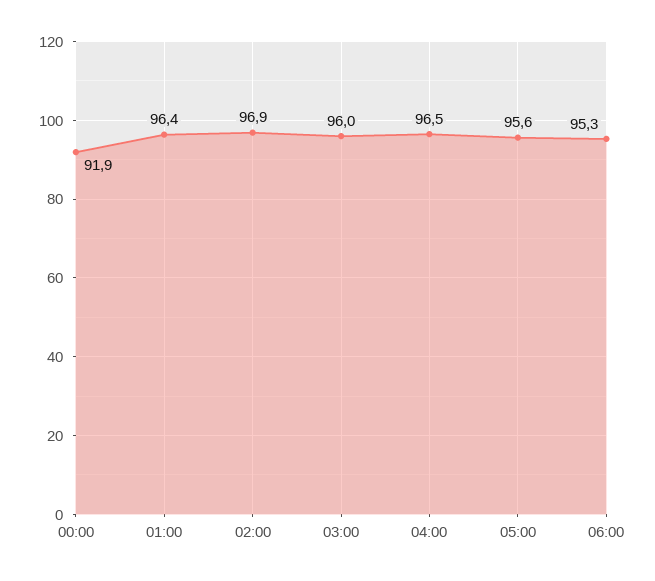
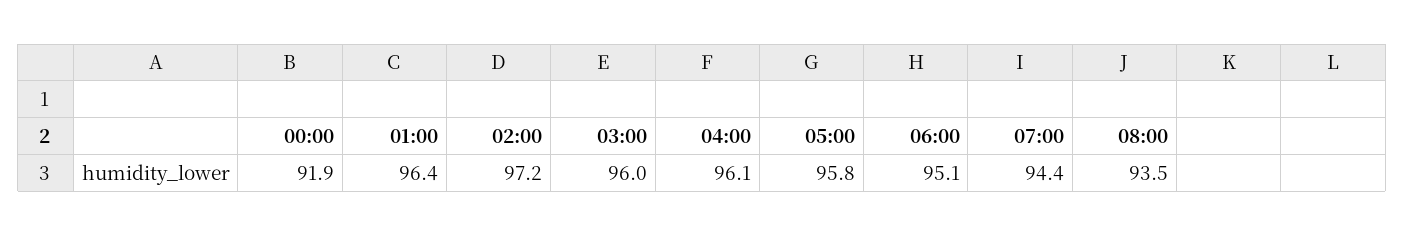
02:00: 96.9 -> 97.2
04:00: 96.5 -> 96.1
05:00: 95.6 -> 95.8
06:00: 95.3 -> 95.1
07:00: none -> 94.4
08:00: none -> 93.5

